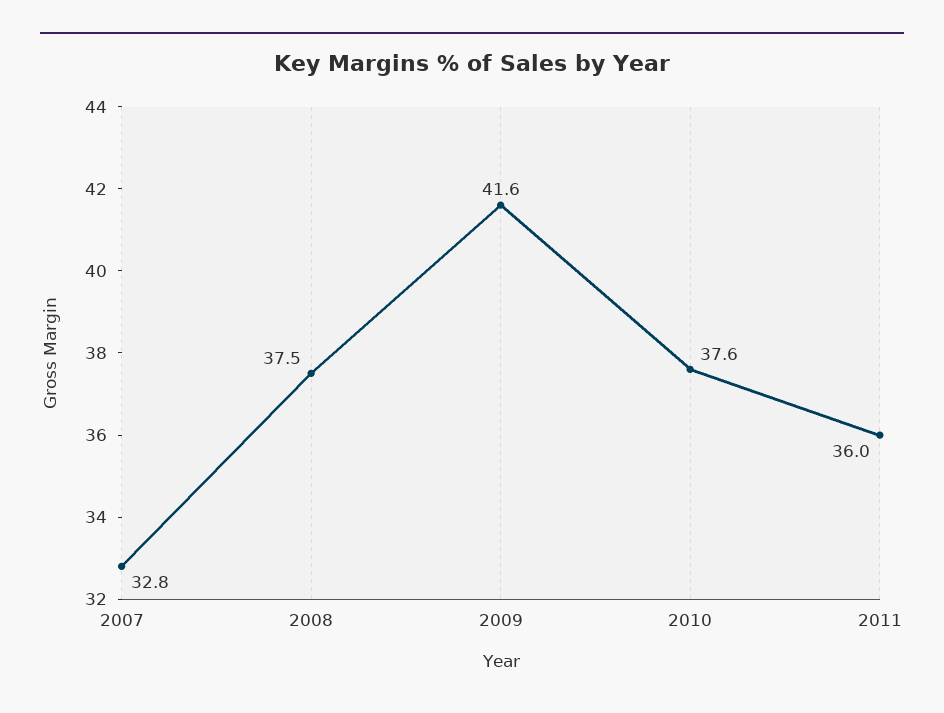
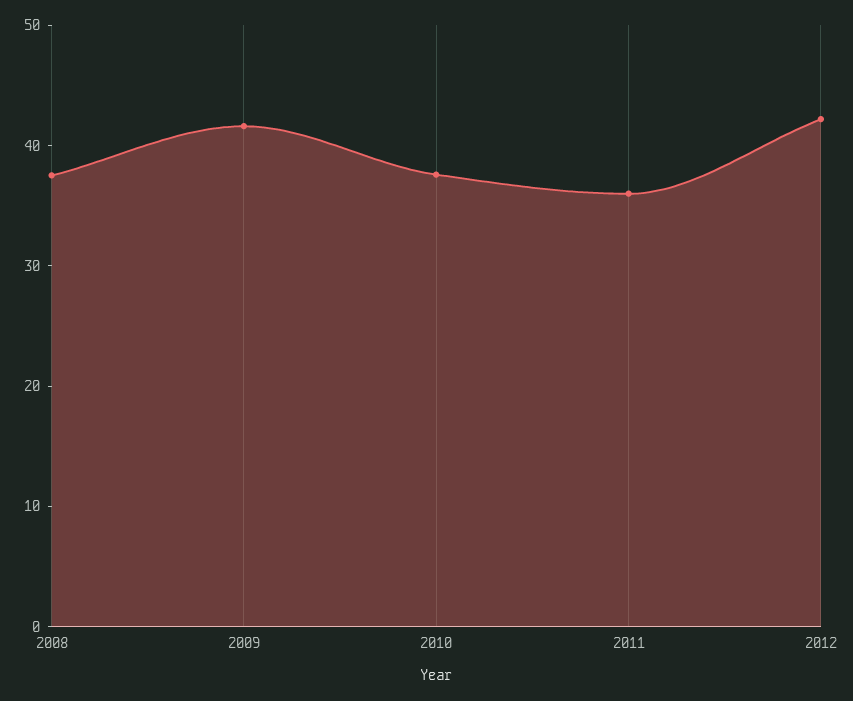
2007: 32.8 -> none
2012: none -> 42

